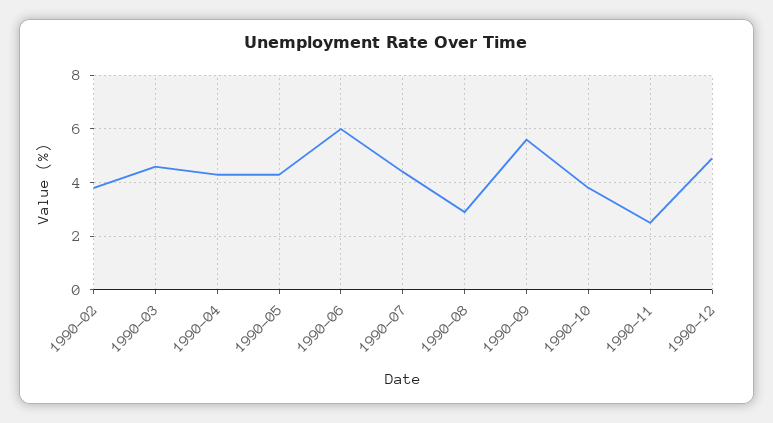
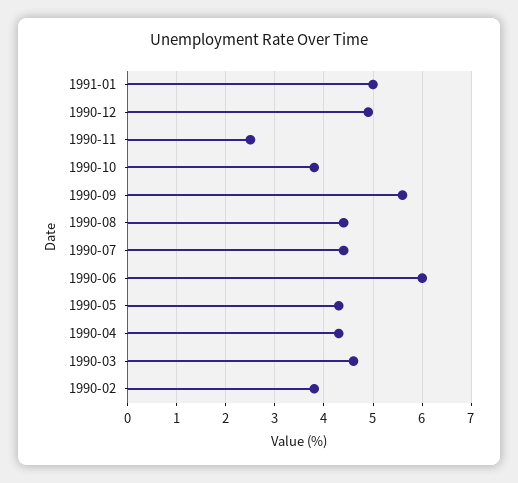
1990-08: 3 -> 4.5
1991-01: none -> 5

